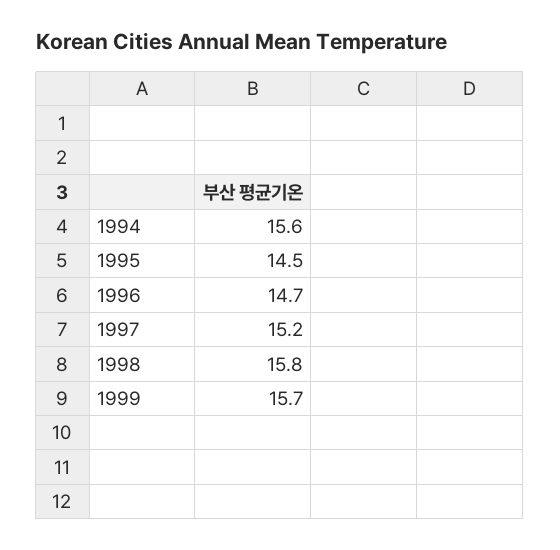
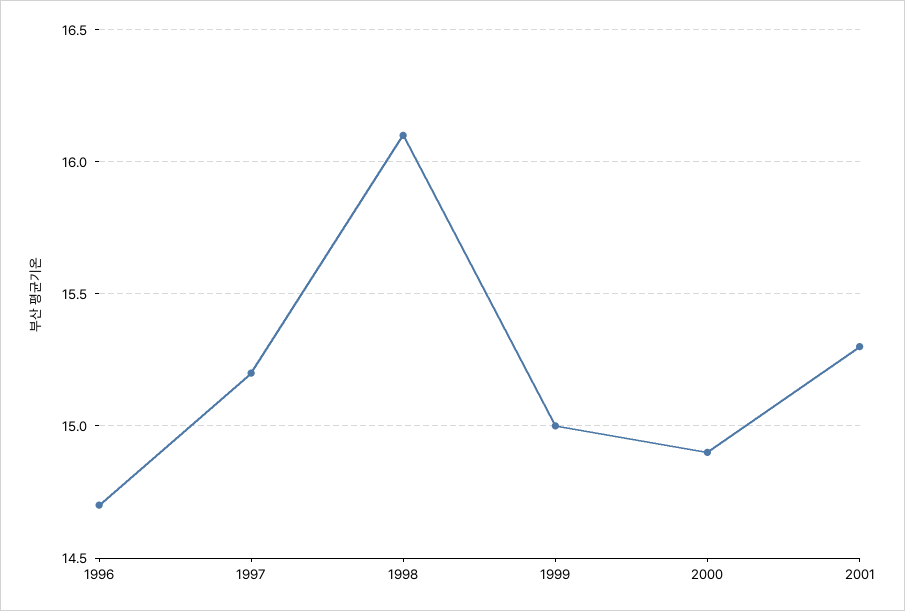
1994: 15.6 -> none
1995: 14.5 -> none
1998: 15.8 -> 16.1
1999: 15.7 -> 15
2000: none -> 14.9
2001: none -> 15.3

